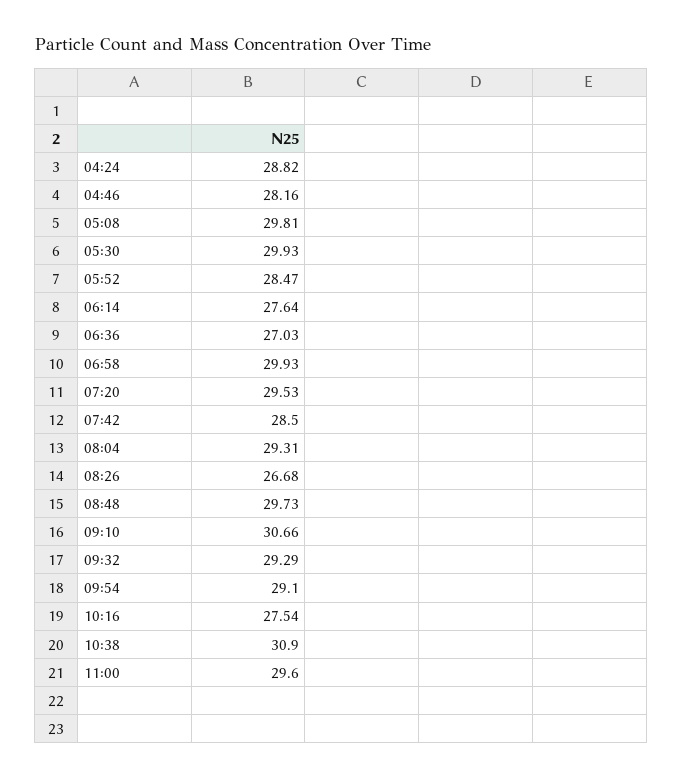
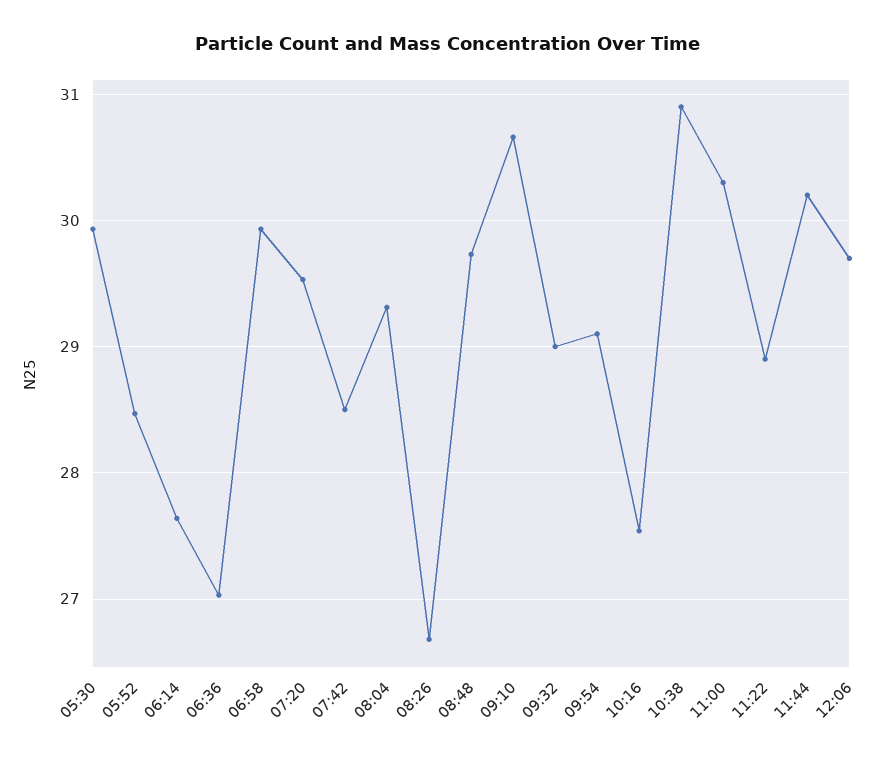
04:24: 28.82 -> none
04:46: 28.16 -> none
05:08: 29.81 -> none
09:32: 29.29 -> 29
11:00: 29.6 -> 30.3
11:22: none -> 28.9
11:44: none -> 30.2
12:06: none -> 29.7

